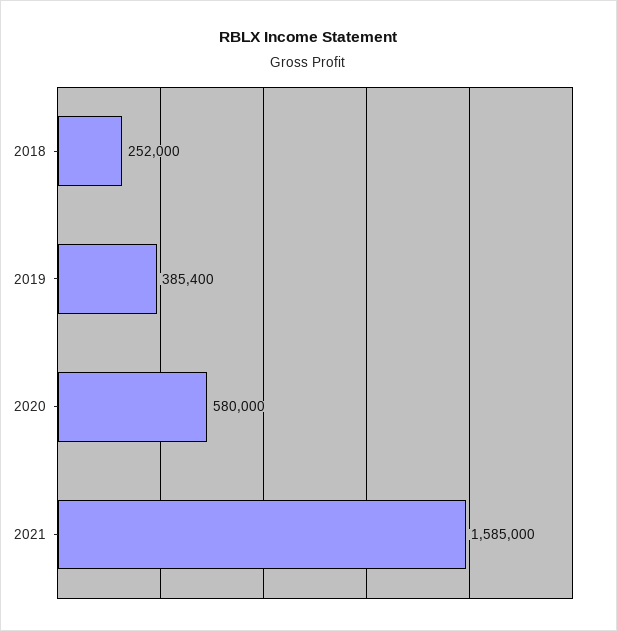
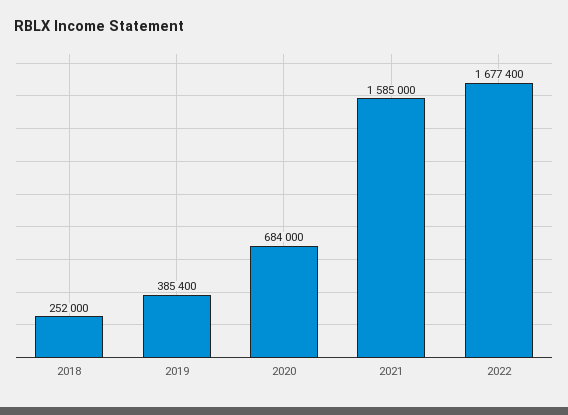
2020: 580000 -> 684000
2022: none -> 1677400

